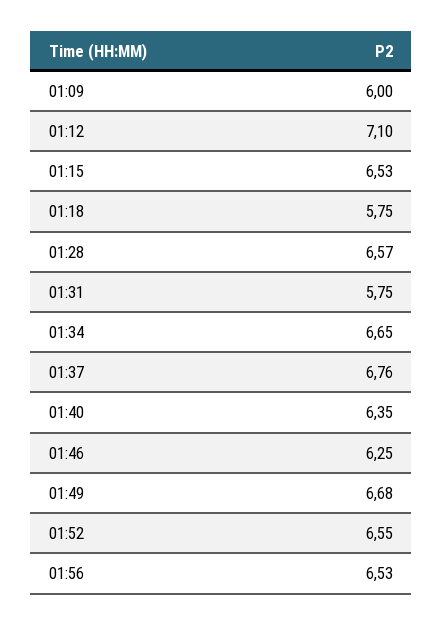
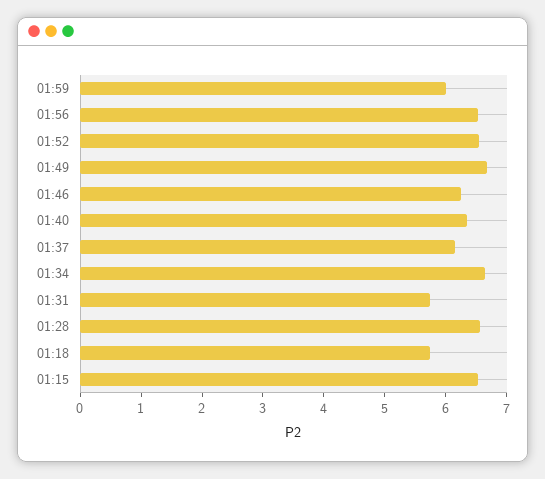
01:09: 6 -> none
01:12: 7.1 -> none
01:37: 6.76 -> 6.2
01:59: none -> 6

